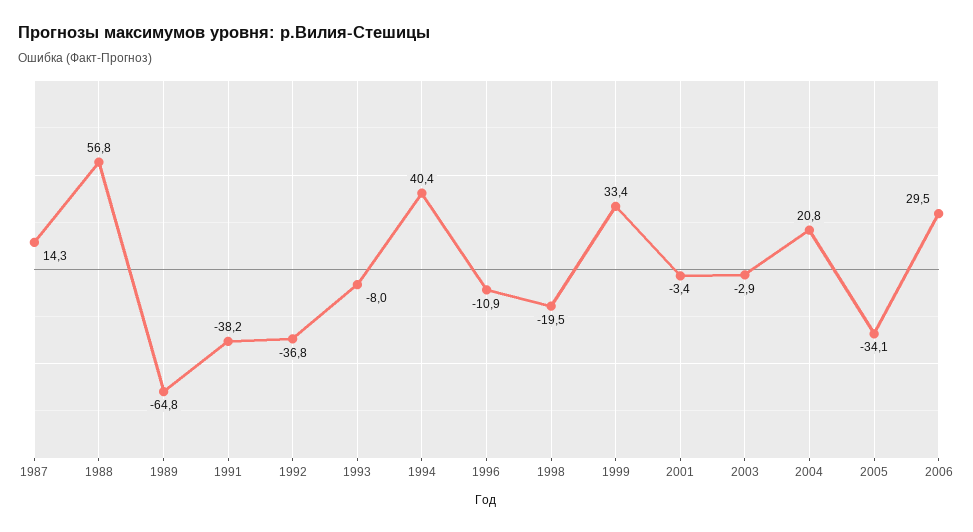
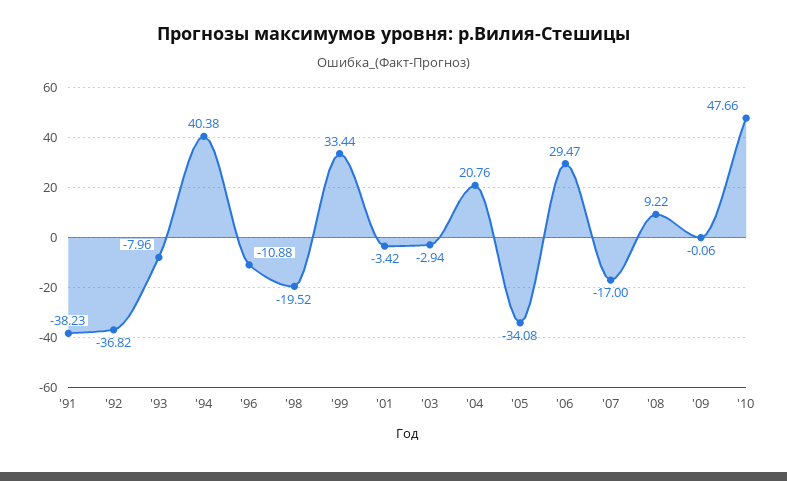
1987: 14.3 -> none
1988: 56.8 -> none
1989: -64.8 -> none
'07: none -> -17
'08: none -> 9.22
'09: none -> -0.06
'10: none -> 47.66

